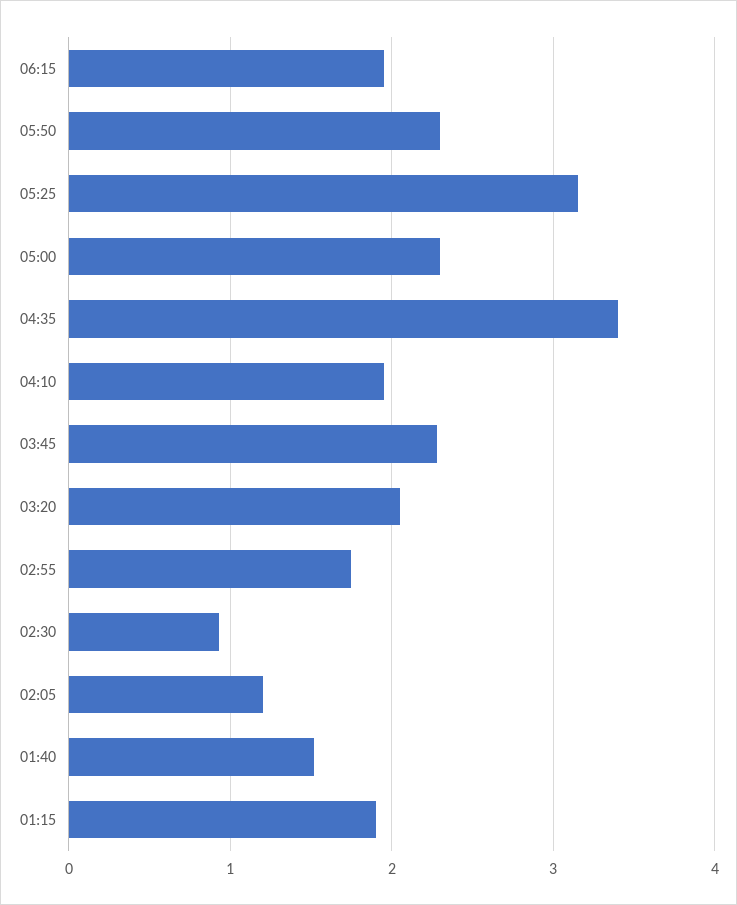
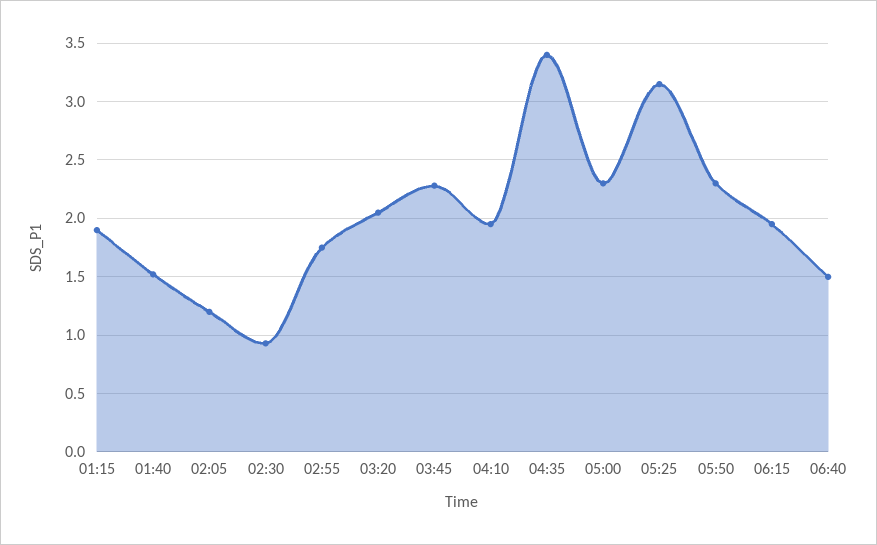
06:40: none -> 1.5

